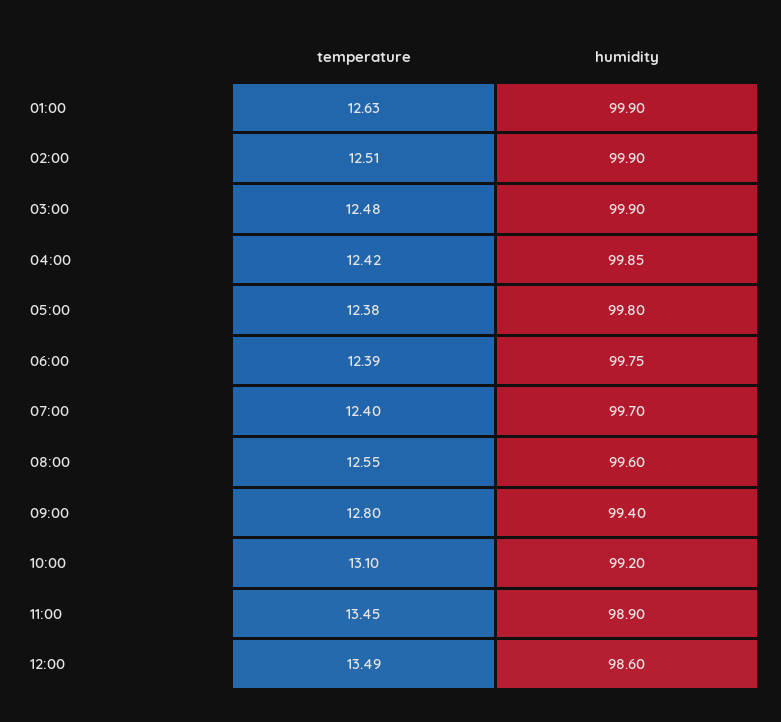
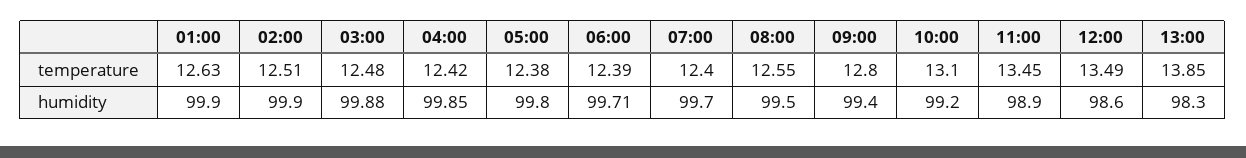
humidity, 03:00: 99.9 -> 99.88
humidity, 06:00: 99.75 -> 99.71
humidity, 08:00: 99.6 -> 99.5
temperature, 13:00: none -> 13.85
humidity, 13:00: none -> 98.3

